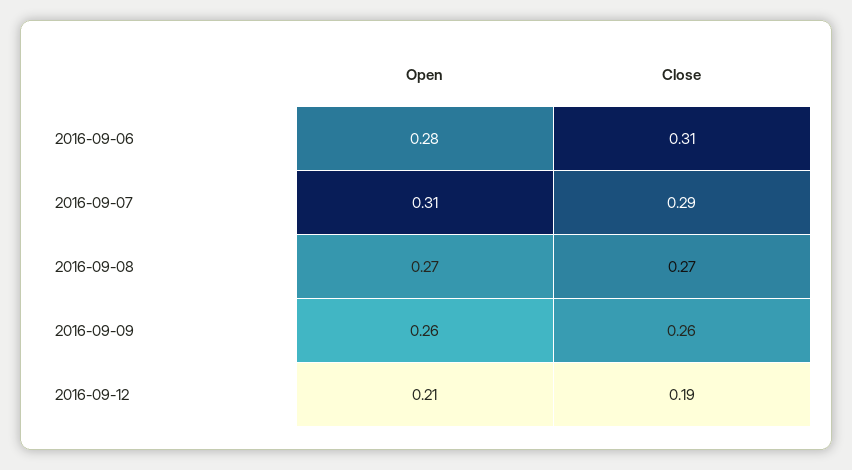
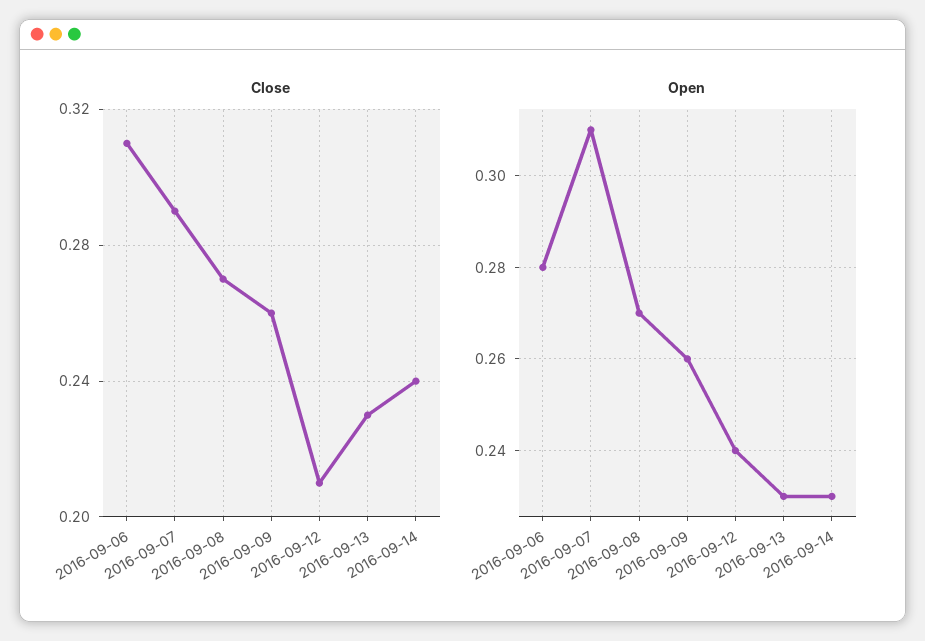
Open, 2016-09-12: 0.21 -> 0.24
Close, 2016-09-12: 0.19 -> 0.21
Close, 2016-09-13: none -> 0.23
Close, 2016-09-14: none -> 0.24
Open, 2016-09-13: none -> 0.23
Open, 2016-09-14: none -> 0.23

